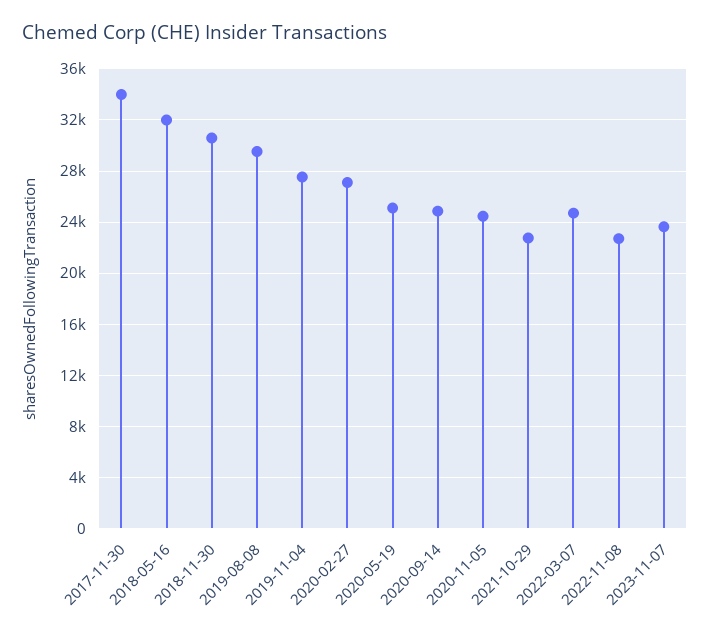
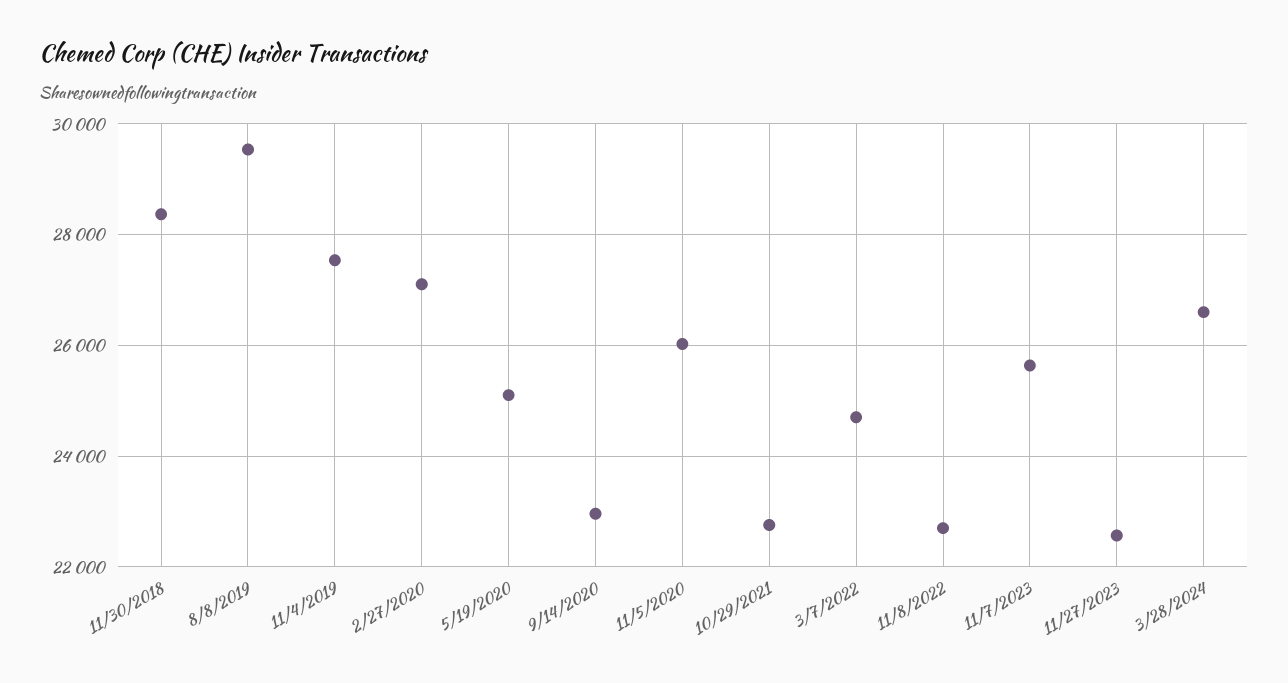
2017-11-30: 34000 -> none
2018-05-16: 32000 -> none
2018-11-30: 30500 -> 28400
2020-09-14: 25000 -> 23000
2020-11-05: 24500 -> 26000
2023-11-07: 23500 -> 25600
11/27/2023: none -> 22600
3/28/2024: none -> 26600

